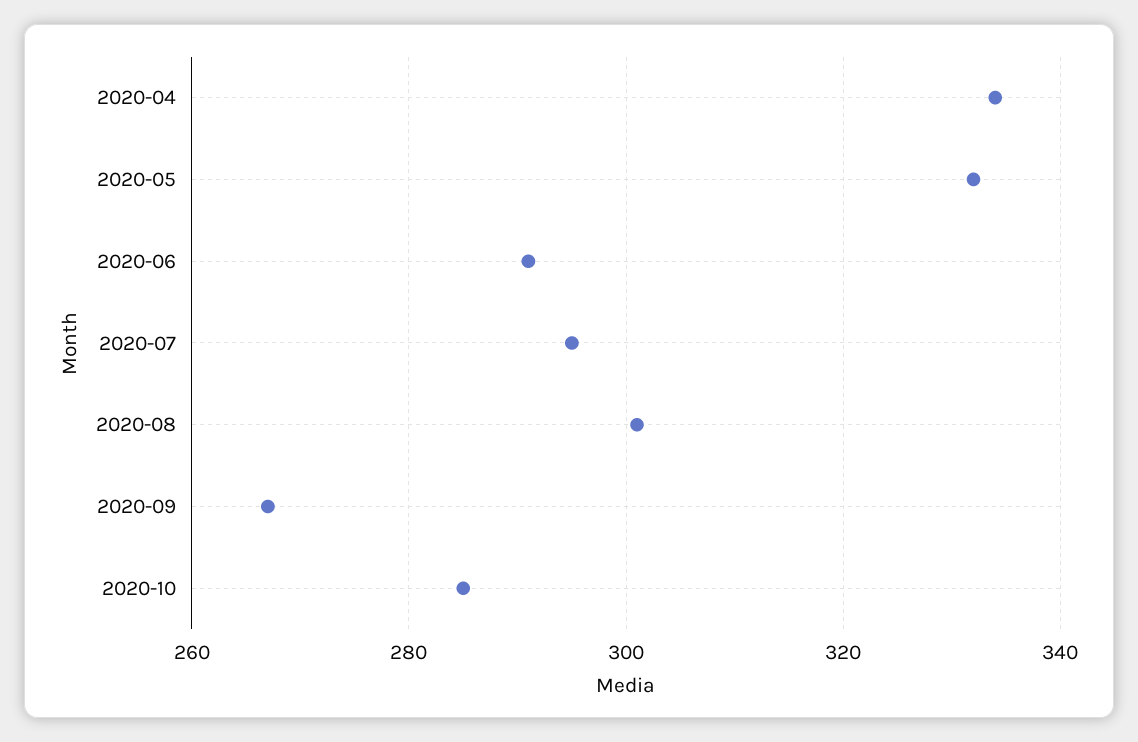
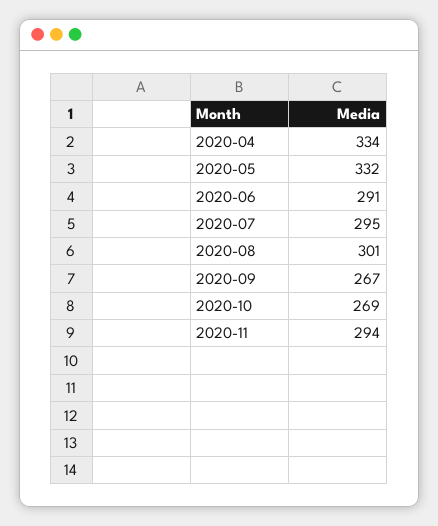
2020-10: 285 -> 269
2020-11: none -> 294

